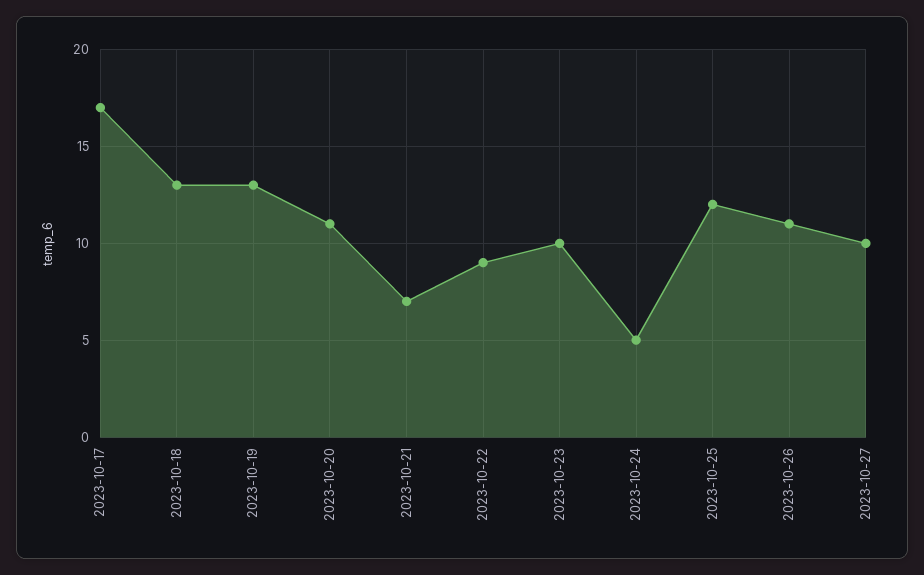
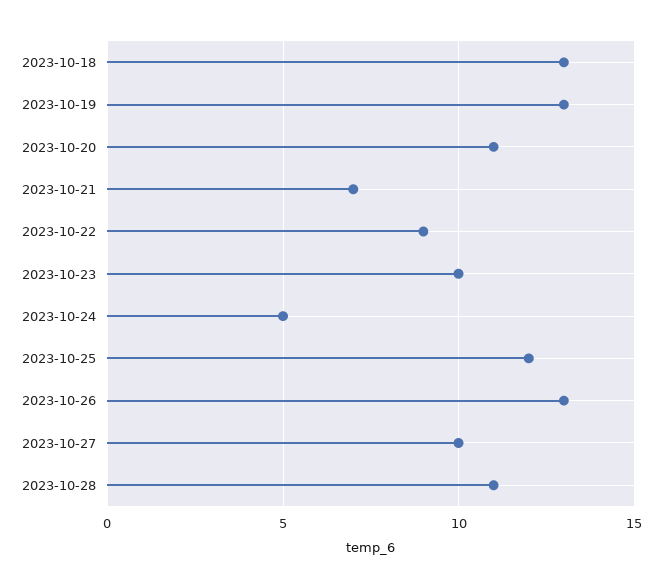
2023-10-17: 17 -> none
2023-10-26: 11 -> 13
2023-10-28: none -> 11

